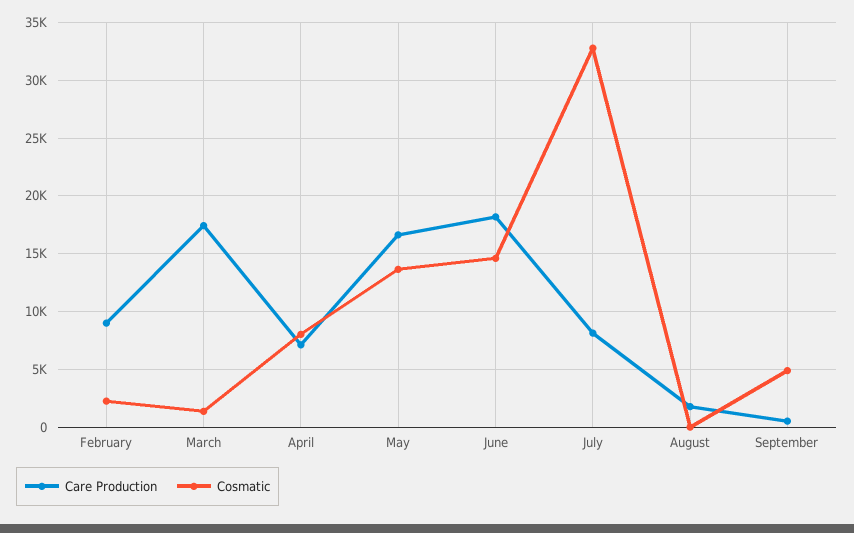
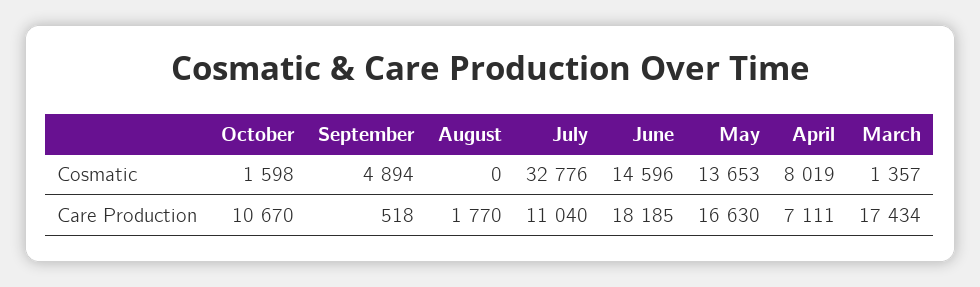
Care Production, February: 9000 -> none
Cosmatic, February: 2000 -> none
Care Production, July: 8000 -> 11040
Cosmatic, October: none -> 1598
Care Production, October: none -> 10670

